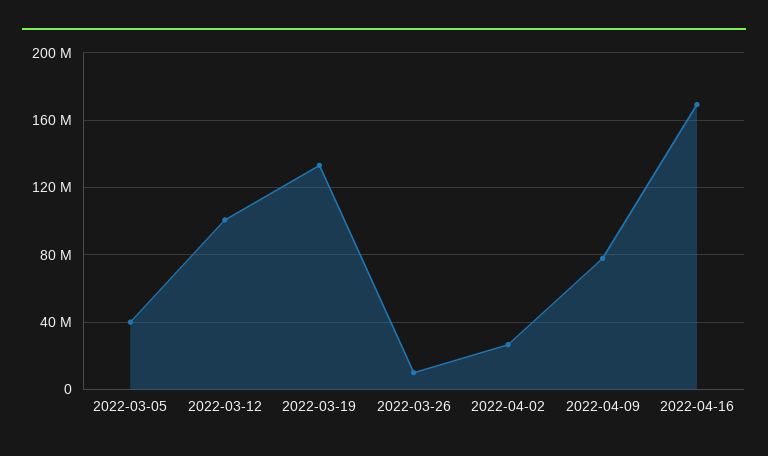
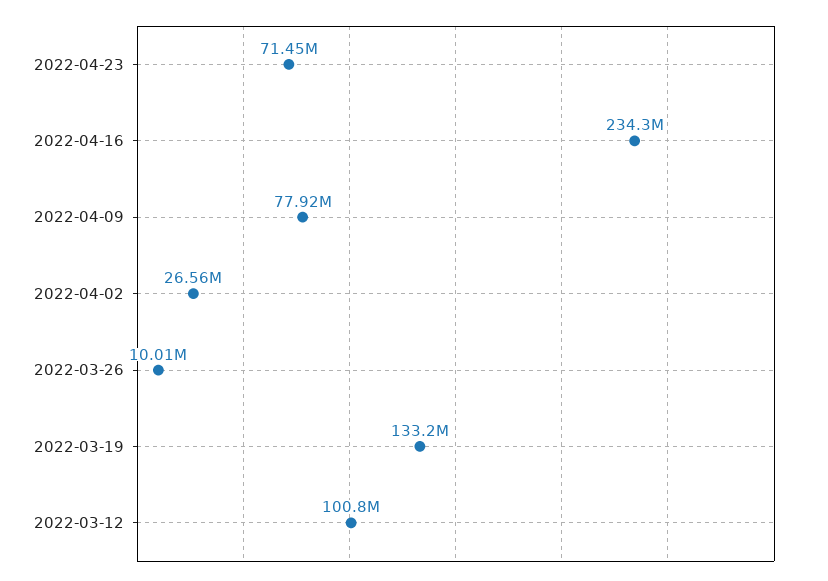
2022-03-05: 40000000 -> none
2022-04-16: 170000000 -> 234300000
2022-04-23: none -> 71450000

